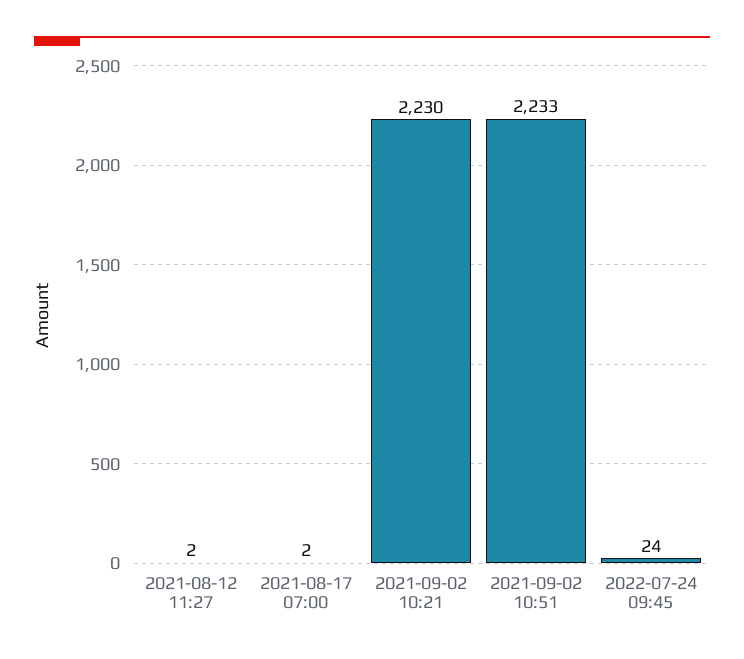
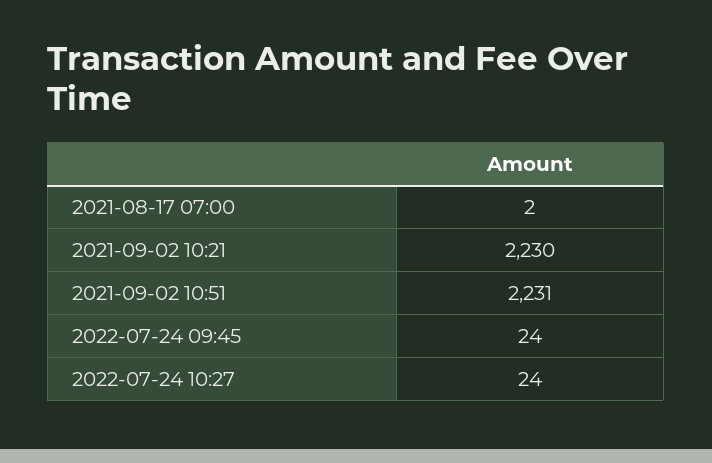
2021-08-12 11:27: 2 -> none
2021-09-02 10:51: 2233 -> 2231
2022-07-24 10:27: none -> 24

